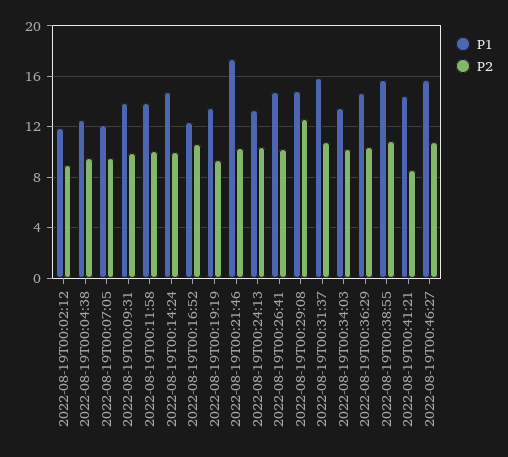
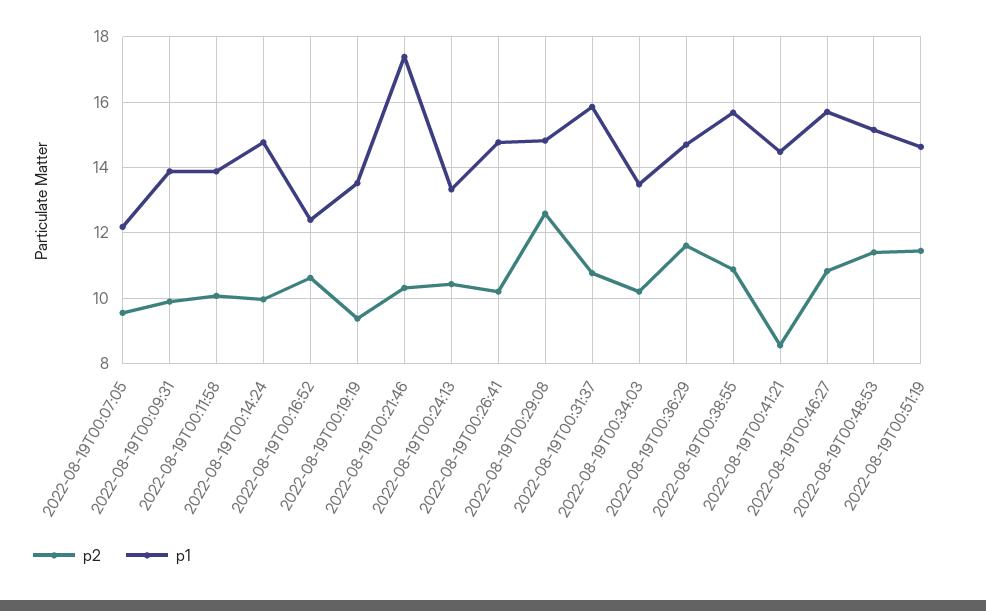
P1, 2022-08-19T00:02:12: 12 -> none
P2, 2022-08-19T00:02:12: 9 -> none
P1, 2022-08-19T00:04:38: 12.5 -> none
P2, 2022-08-19T00:04:38: 9.5 -> none
P2, 2022-08-19T00:36:29: 10.5 -> 11.6
P2, 2022-08-19T00:48:53: none -> 11.4
P1, 2022-08-19T00:48:53: none -> 15.2
P2, 2022-08-19T00:51:19: none -> 11.4
P1, 2022-08-19T00:51:19: none -> 14.6

